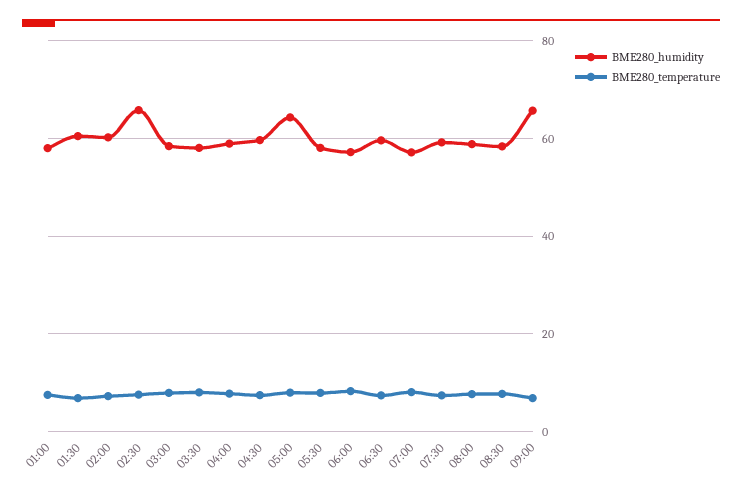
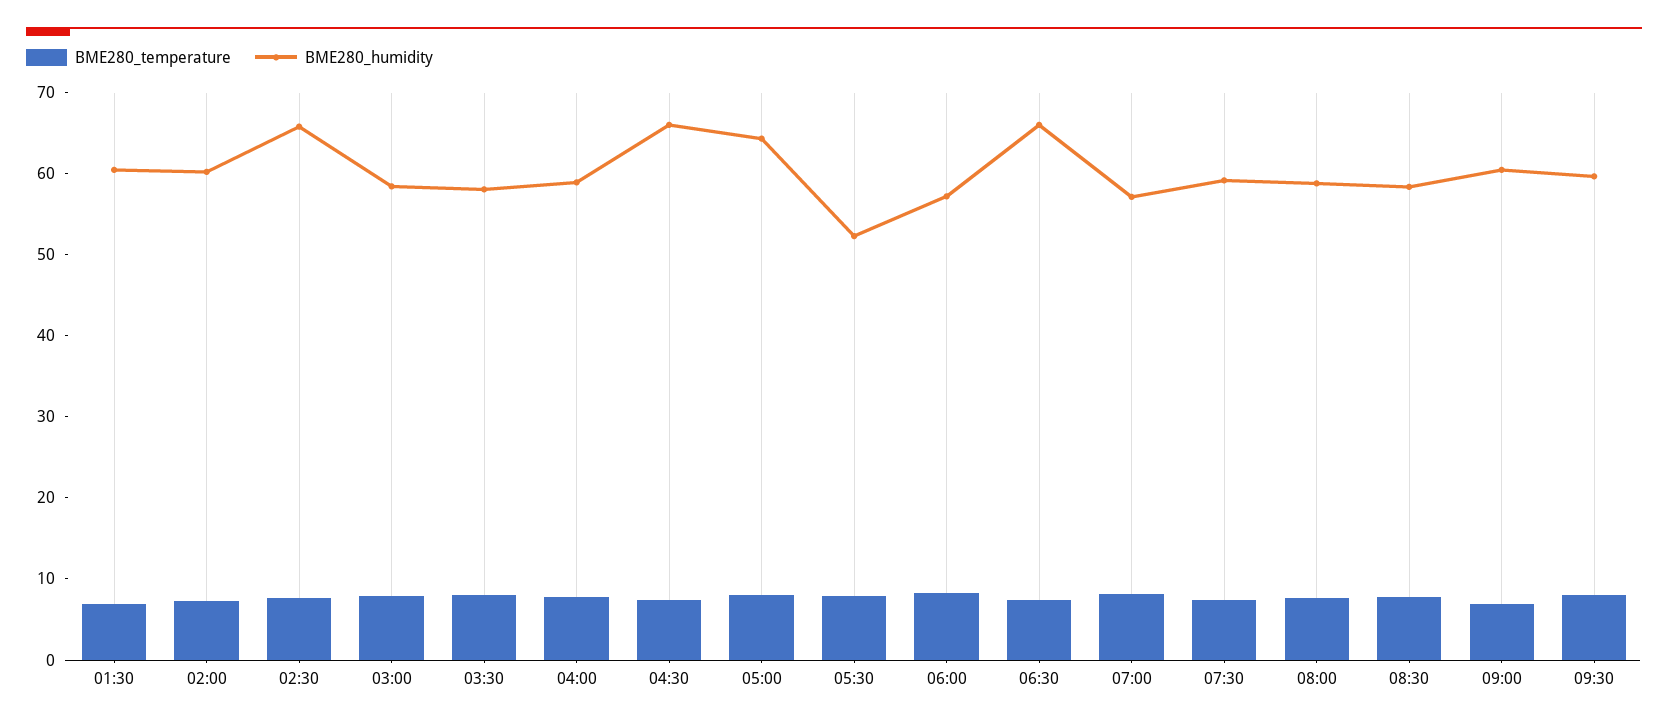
BME280_humidity, 01:00: 58 -> none
BME280_temperature, 01:00: 8 -> none
BME280_humidity, 04:30: 60 -> 66
BME280_humidity, 05:30: 58 -> 52
BME280_humidity, 06:30: 60 -> 66
BME280_humidity, 09:00: 66 -> 60
BME280_temperature, 09:30: none -> 8
BME280_humidity, 09:30: none -> 60

